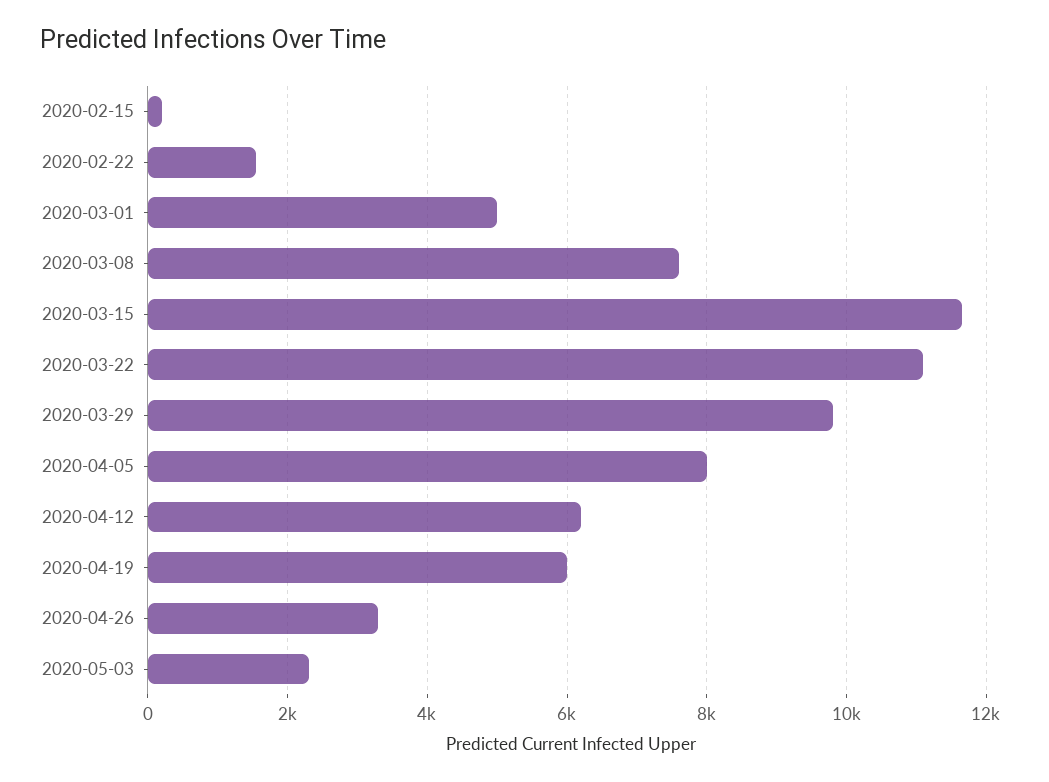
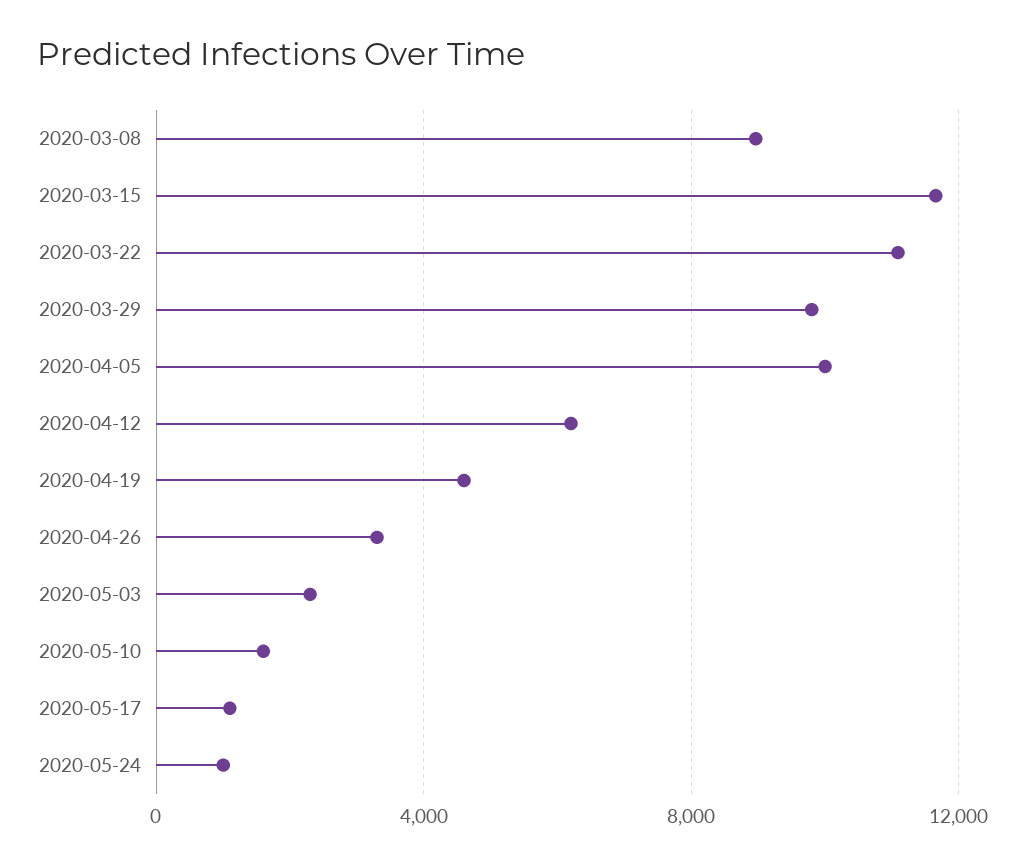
2020-02-15: 200 -> none
2020-02-22: 1600 -> none
2020-03-01: 5000 -> none
2020-03-08: 7600 -> 9000
2020-04-05: 8000 -> 10000
2020-04-19: 6000 -> 4500
2020-05-10: none -> 1500
2020-05-17: none -> 1000
2020-05-24: none -> 1000

